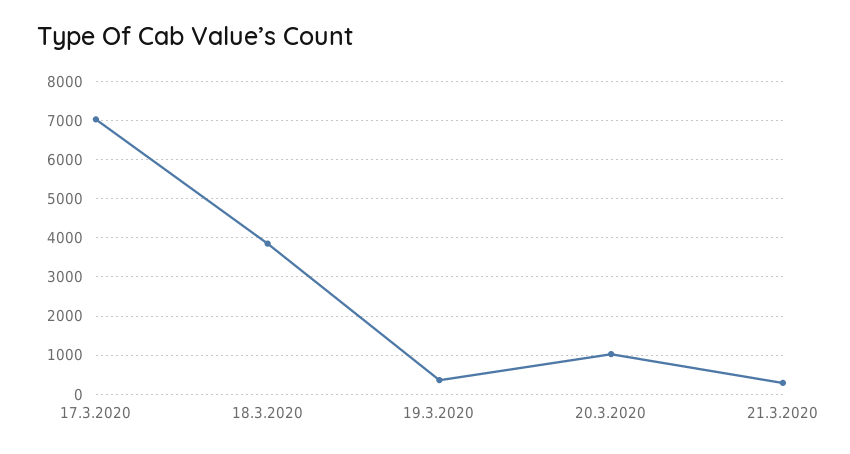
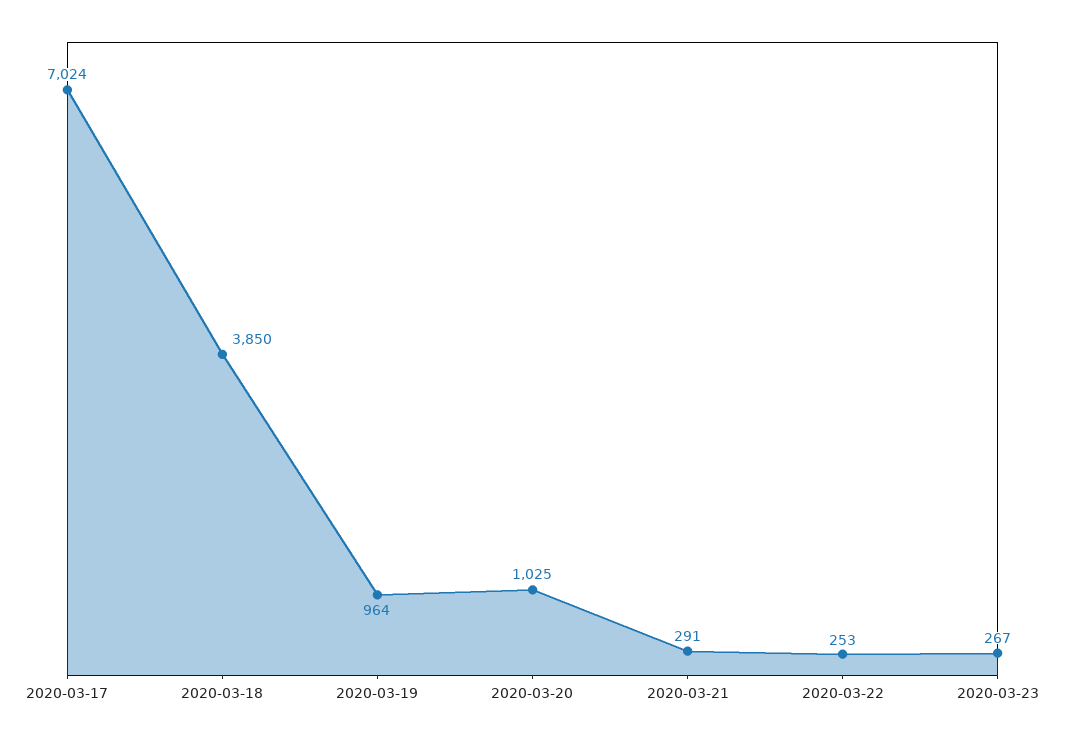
19.3.2020: 400 -> 964
2020-03-22: none -> 253
2020-03-23: none -> 267

